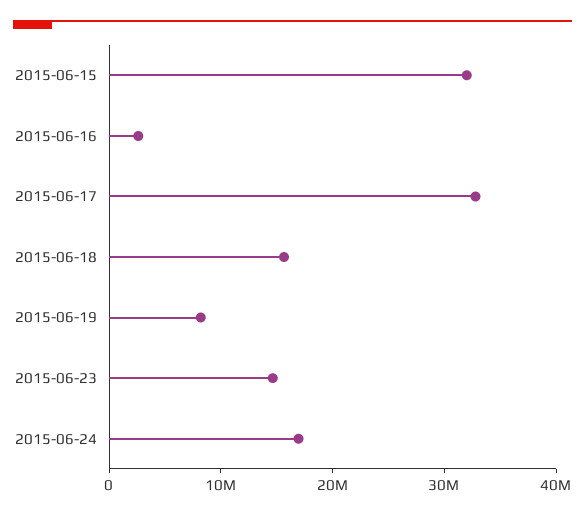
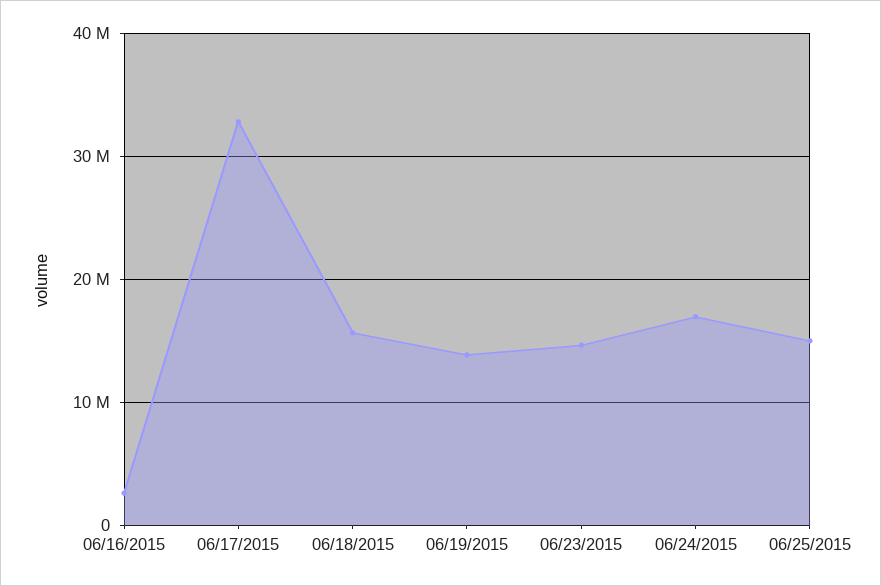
2015-06-15: 32000000 -> none
2015-06-19: 8000000 -> 14000000
06/25/2015: none -> 15000000

